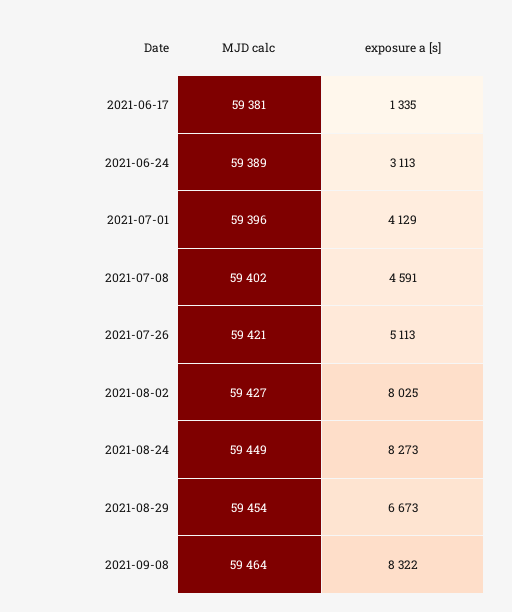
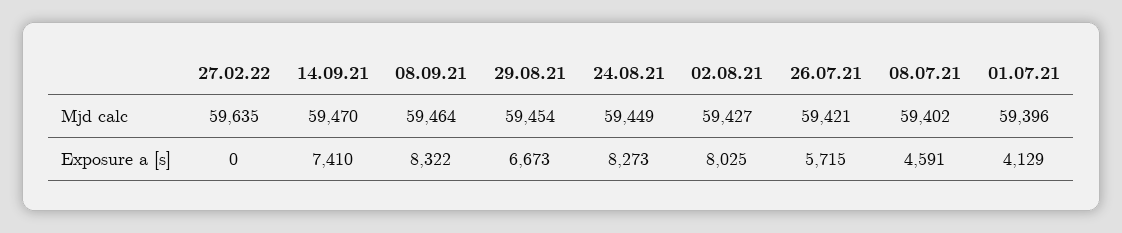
MJD calc, 2021-06-17: 59381 -> none
exposure a [s], 2021-06-17: 1335 -> none
MJD calc, 2021-06-24: 59389 -> none
exposure a [s], 2021-06-24: 3113 -> none
exposure a [s], 2021-07-26: 5113 -> 5715
MJD calc, 27.02.22: none -> 59635
MJD calc, 14.09.21: none -> 59470
exposure a [s], 27.02.22: none -> 0
exposure a [s], 14.09.21: none -> 7410

